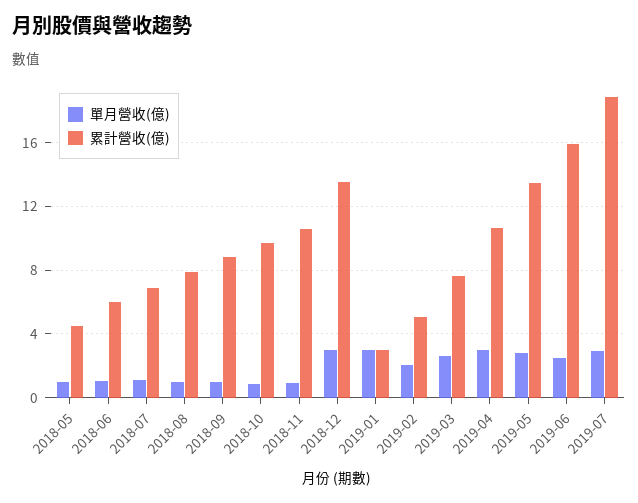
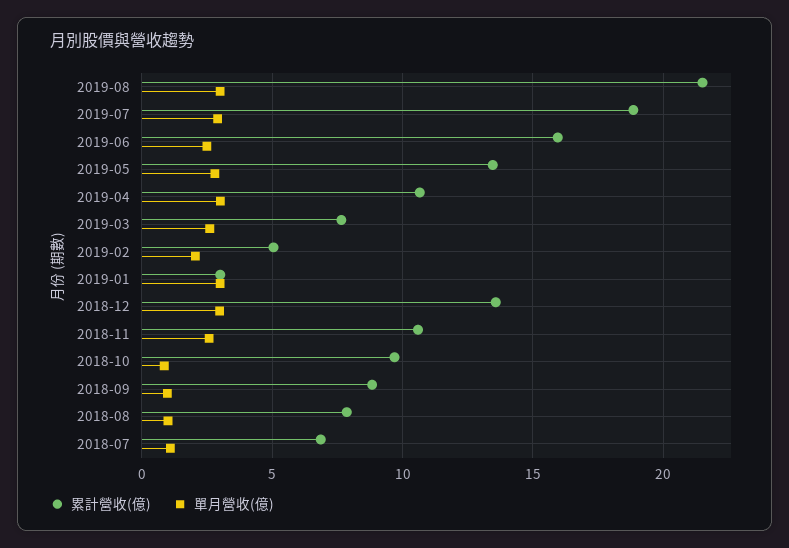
單月營收(億), 2018-05: 1 -> none
累計營收(億), 2018-05: 4.5 -> none
單月營收(億), 2018-06: 1 -> none
累計營收(億), 2018-06: 6 -> none
單月營收(億), 2018-11: 1 -> 2.5
累計營收(億), 2019-08: none -> 21.5
單月營收(億), 2019-08: none -> 3

